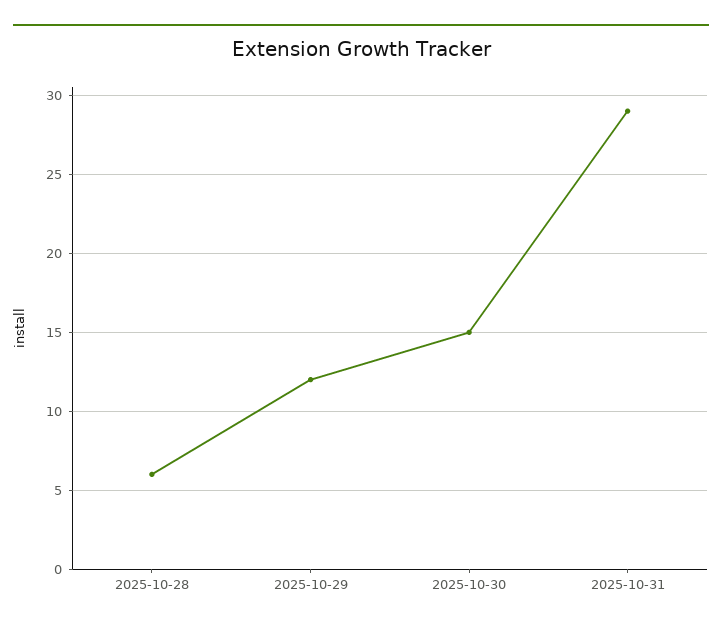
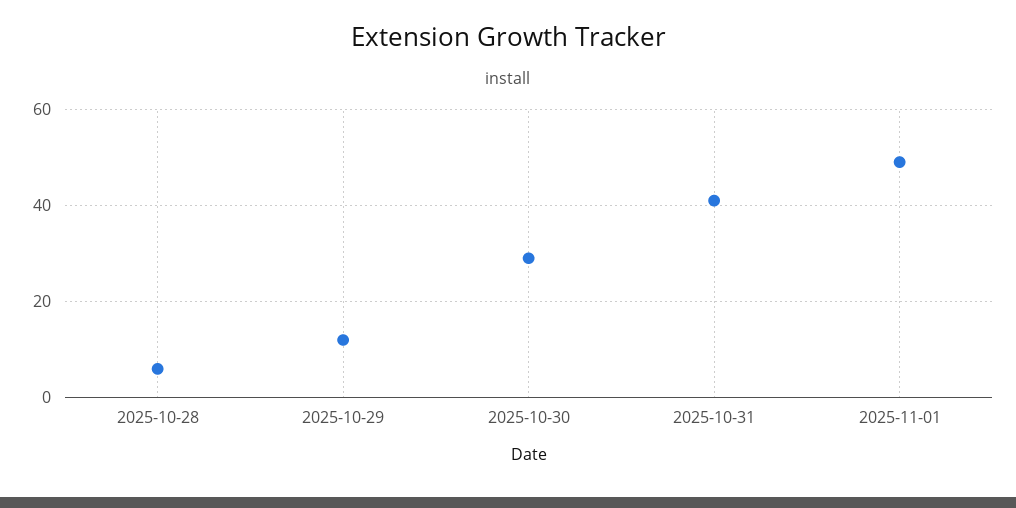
2025-10-30: 15 -> 30
2025-10-31: 29 -> 40
2025-11-01: none -> 50

